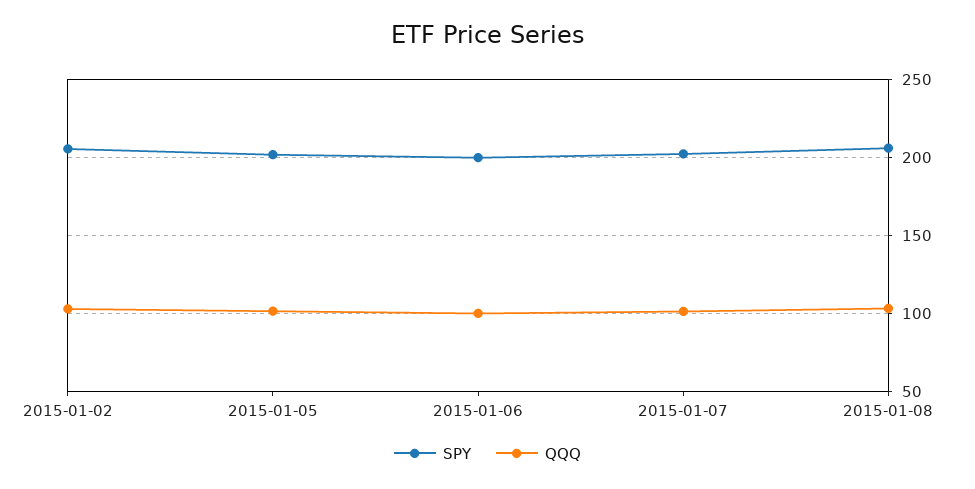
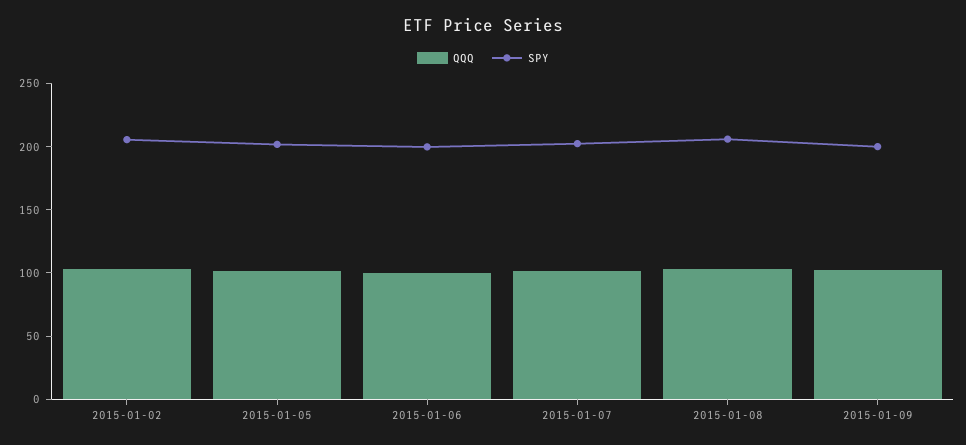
QQQ, 2015-01-09: none -> 100
SPY, 2015-01-09: none -> 200

